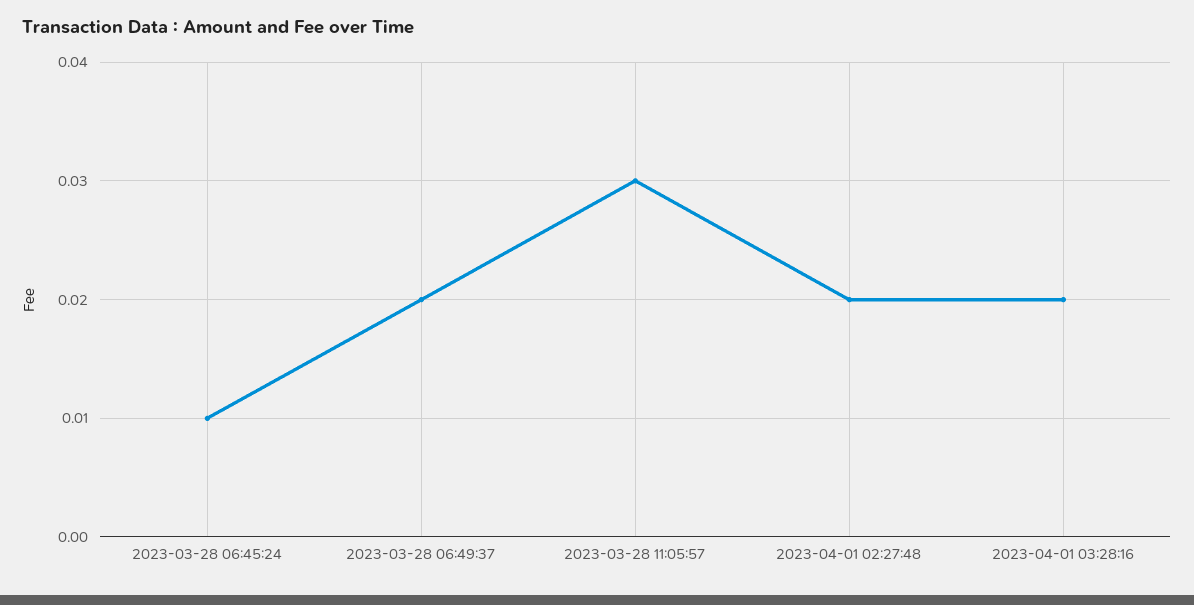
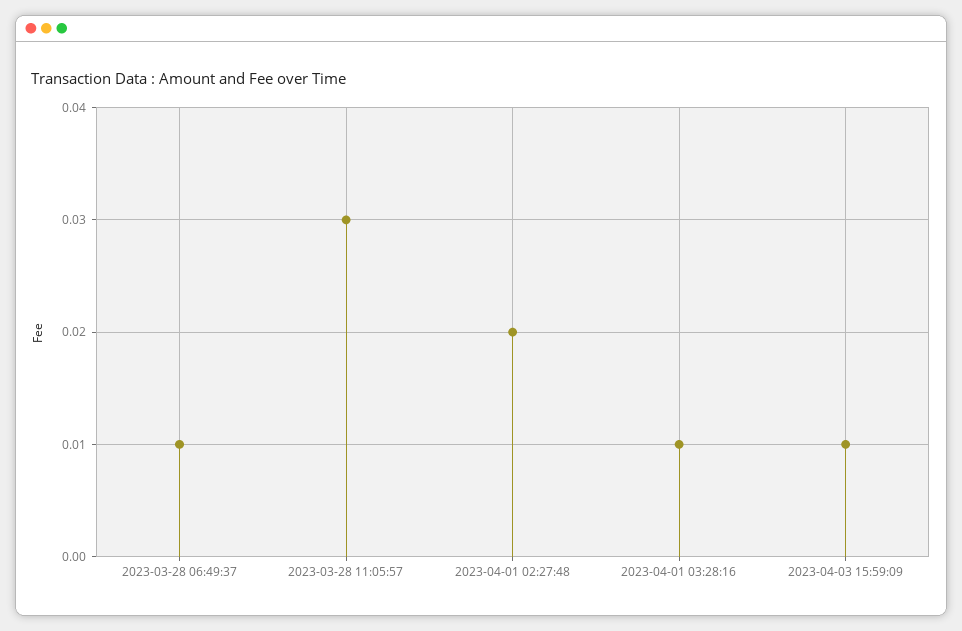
2023-03-28 06:45:24: 0.01 -> none
2023-03-28 06:49:37: 0.02 -> 0.01
2023-04-01 03:28:16: 0.02 -> 0.01
2023-04-03 15:59:09: none -> 0.01

